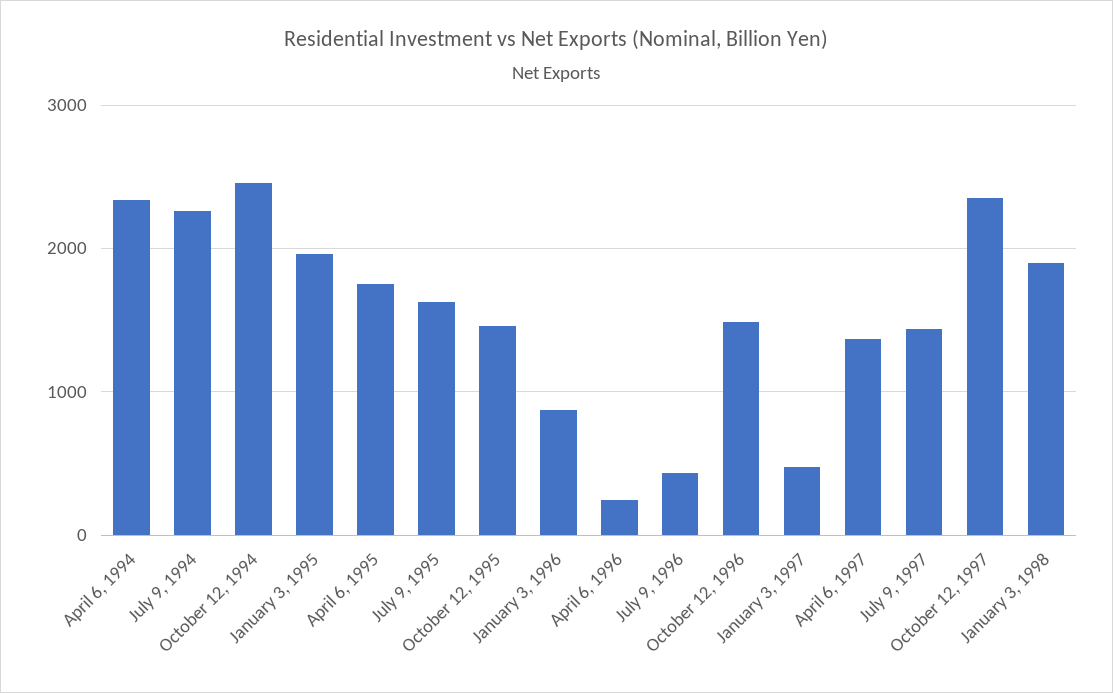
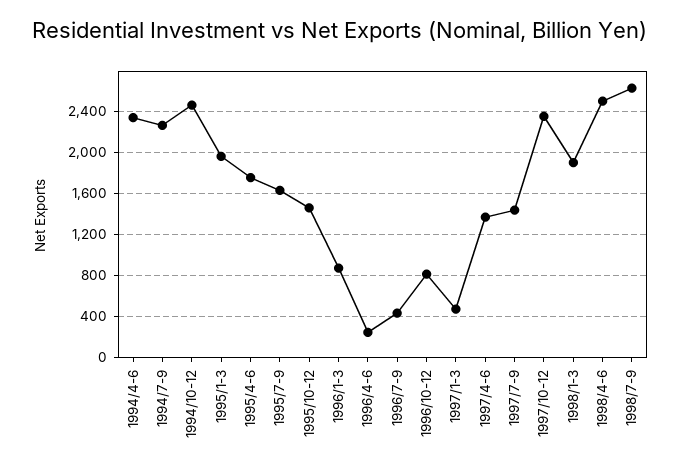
October 12, 1996: 1500 -> 800
1998/4-6: none -> 2500
1998/7-9: none -> 2600

